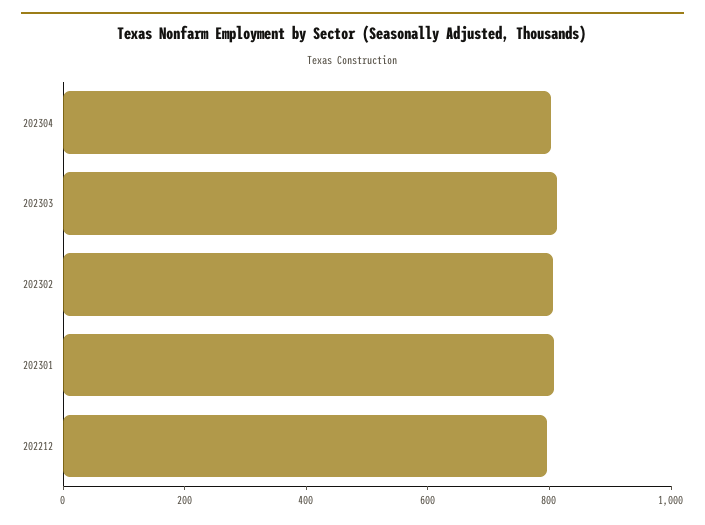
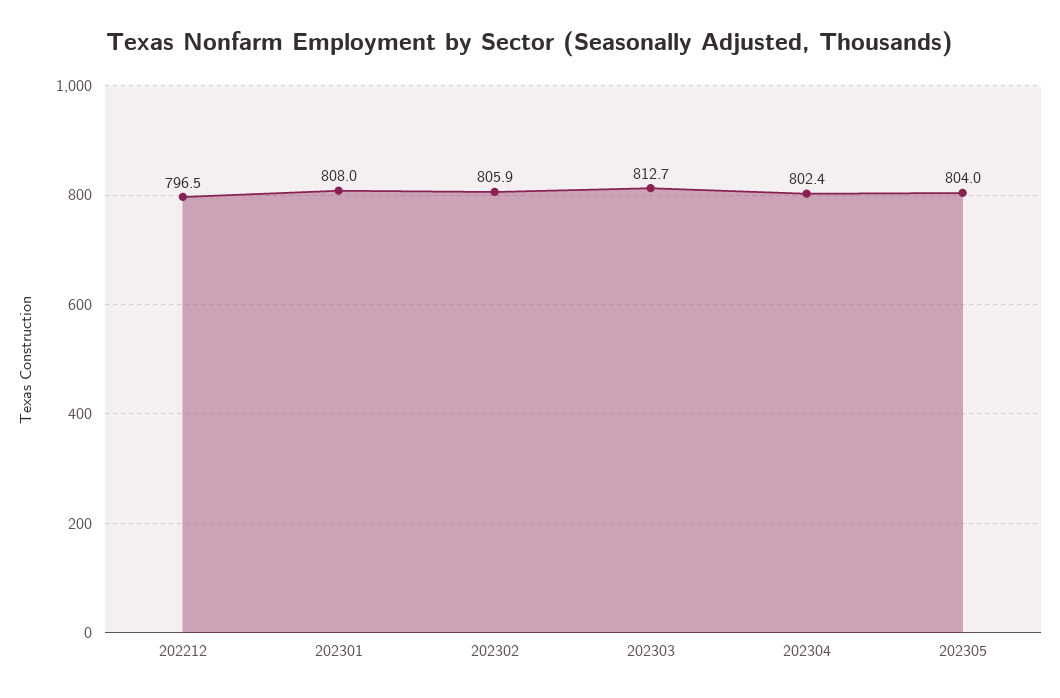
202305: none -> 804

